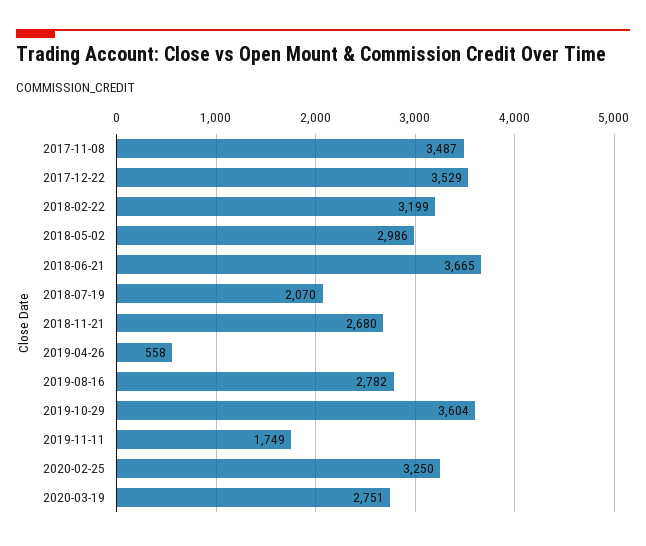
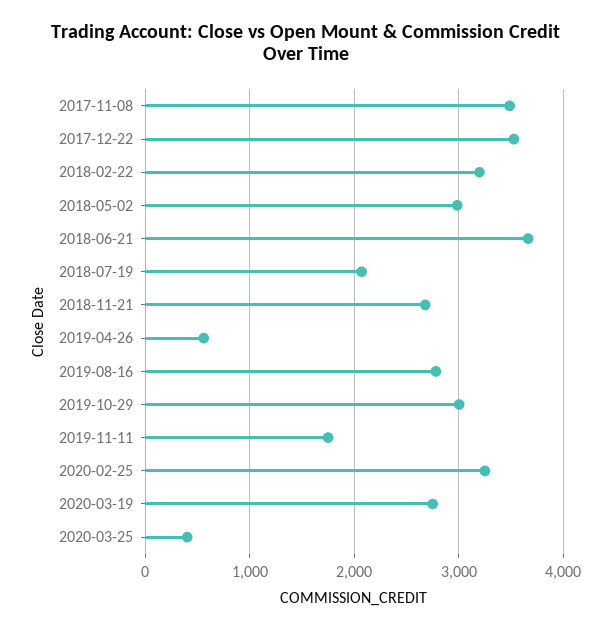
2019-10-29: 3604 -> 3000
2020-03-25: none -> 400

